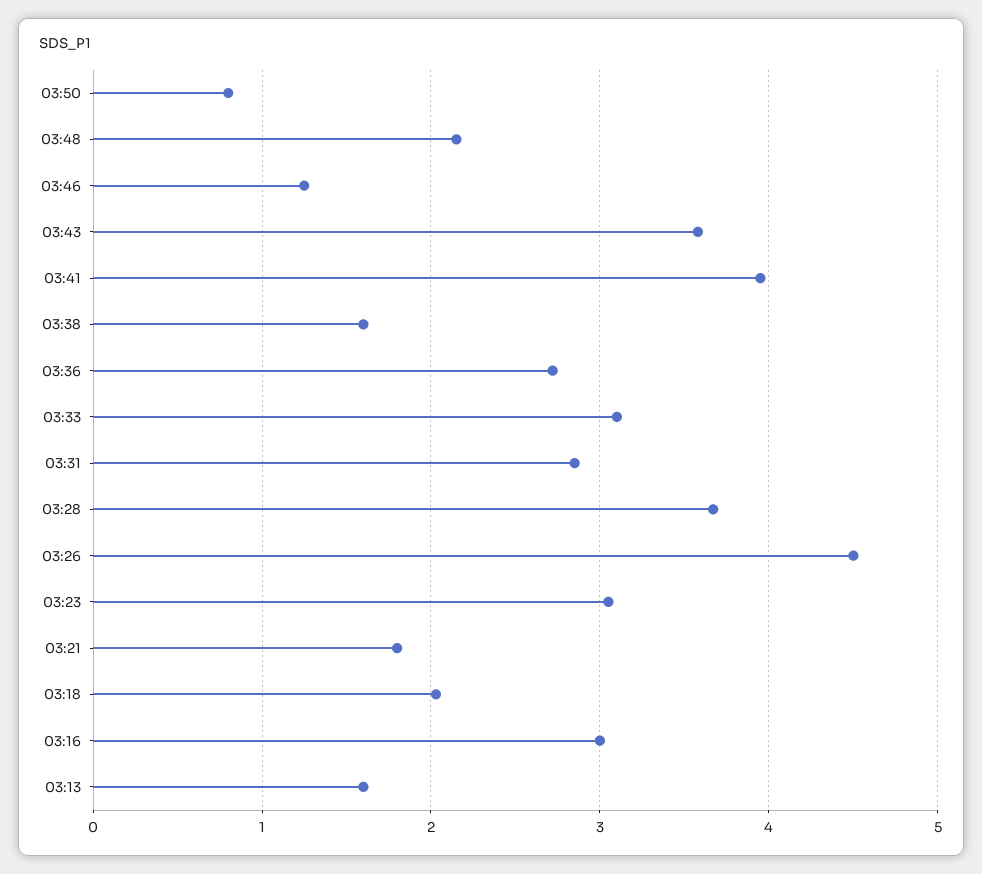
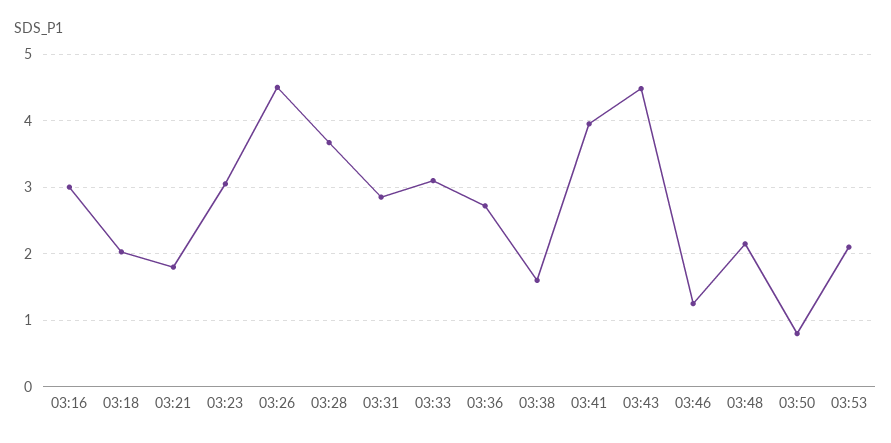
03:43: 3.6 -> 4.5
03:13: 1.6 -> none
03:53: none -> 2.1

